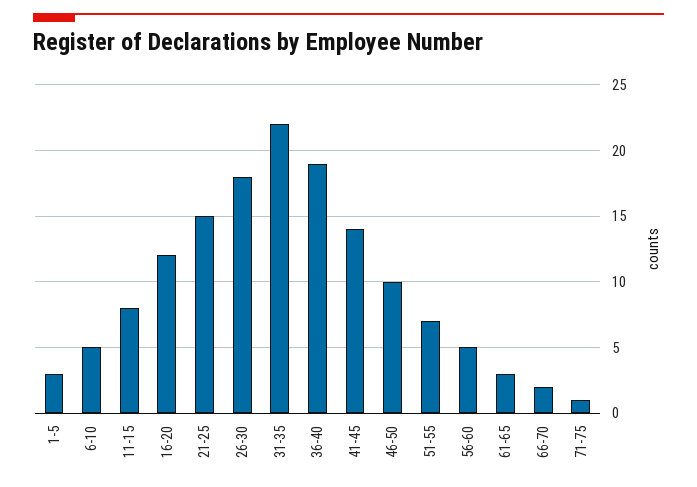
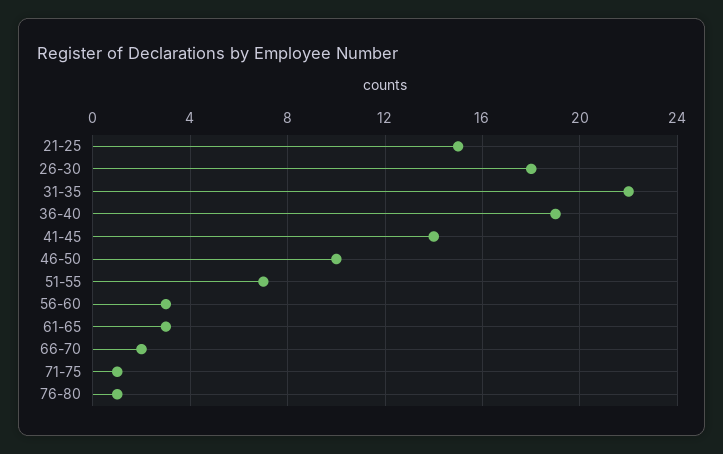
1-5: 3 -> none
6-10: 5 -> none
11-15: 8 -> none
16-20: 12 -> none
56-60: 5 -> 3
76-80: none -> 1

